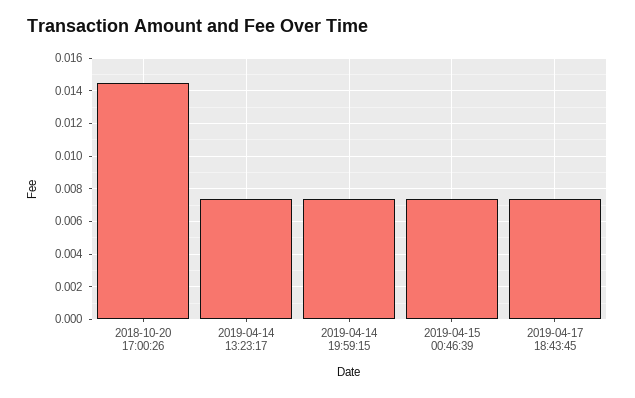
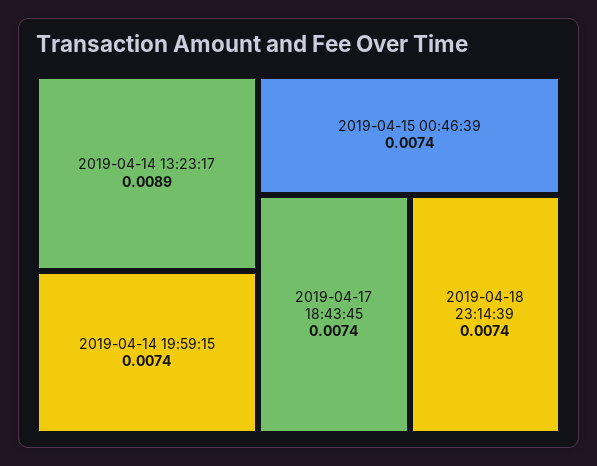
2018-10-20 17:00:26: 0.0145 -> none
2019-04-14 13:23:17: 0.0075 -> 0.0089
2019-04-18 23:14:39: none -> 0.0074

